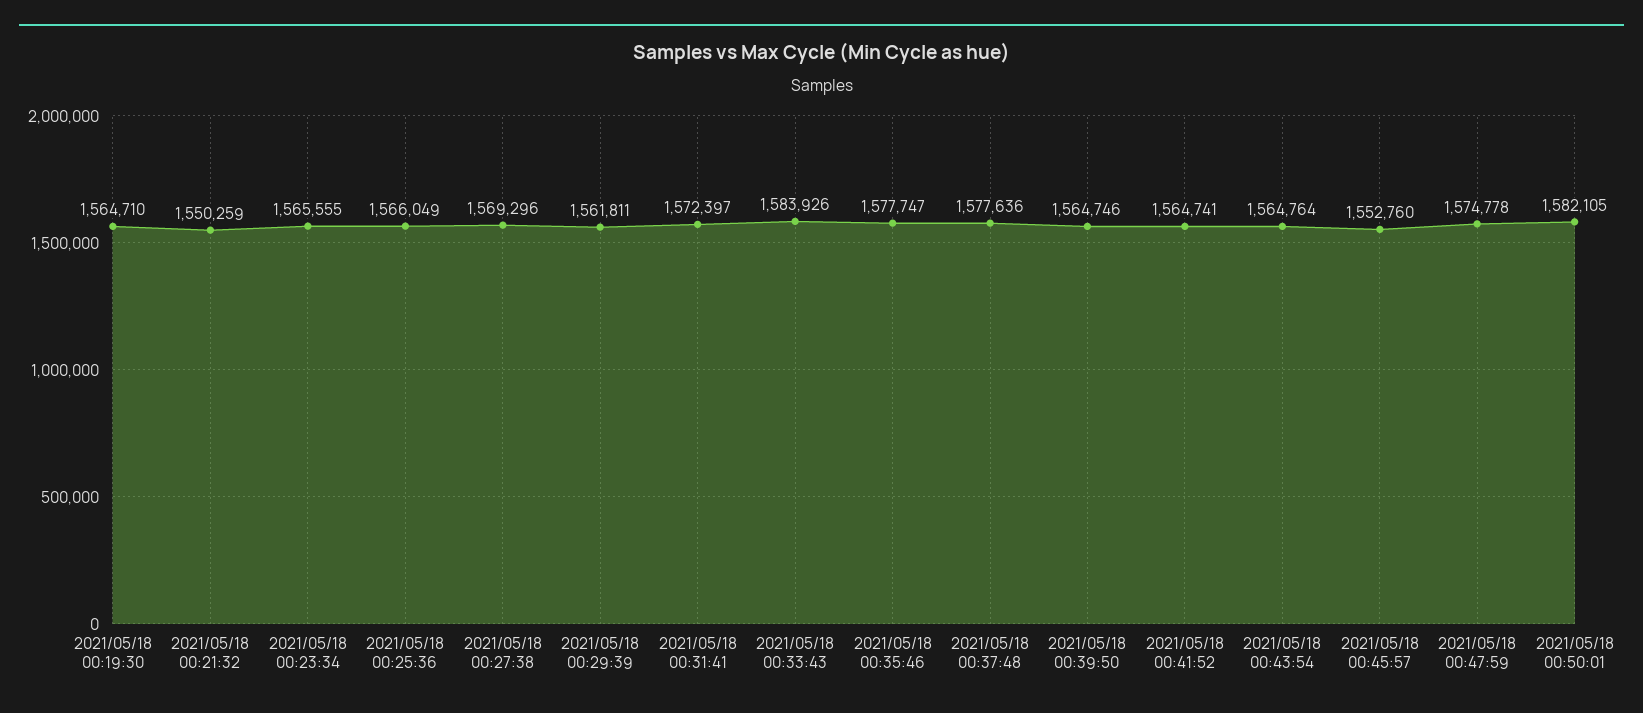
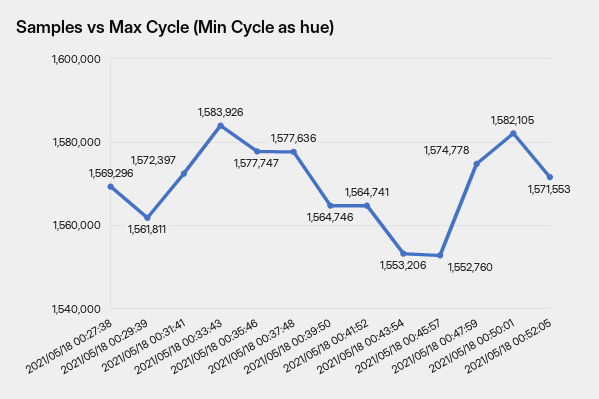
2021/05/18 00:19:30: 1564710 -> none
2021/05/18 00:21:32: 1550259 -> none
2021/05/18 00:23:34: 1565555 -> none
2021/05/18 00:25:36: 1566049 -> none
2021/05/18 00:43:54: 1564764 -> 1553206
2021/05/18 00:52:05: none -> 1571553

